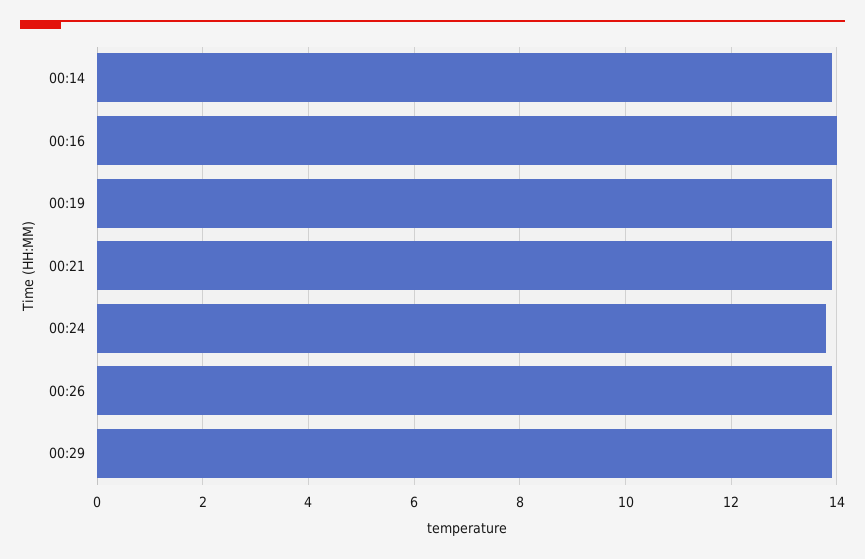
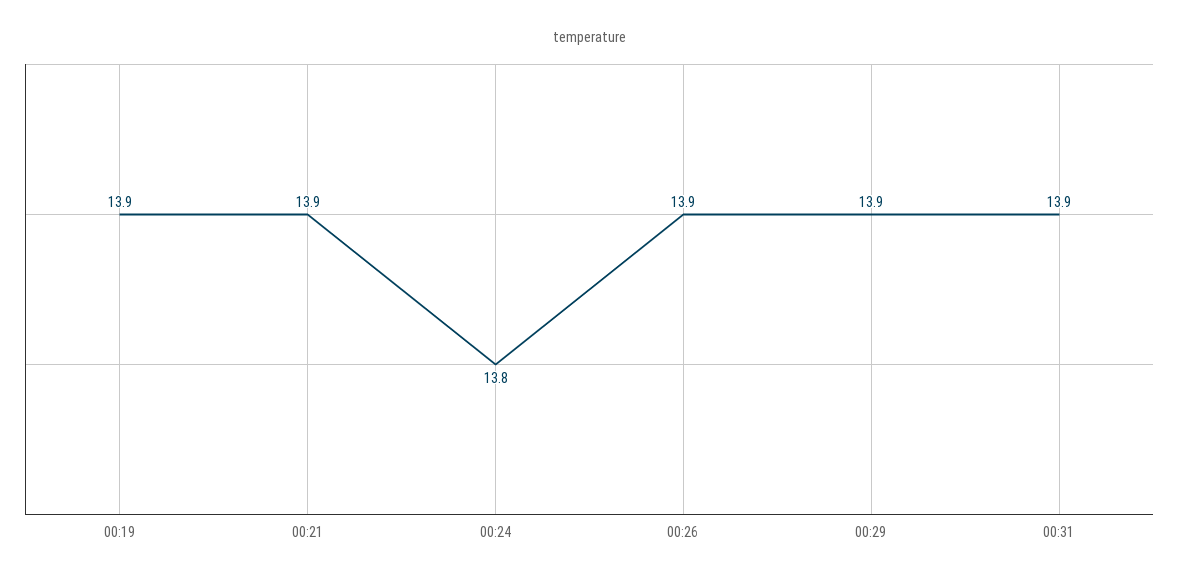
00:14: 14 -> none
00:16: 14 -> none
00:31: none -> 13.9

